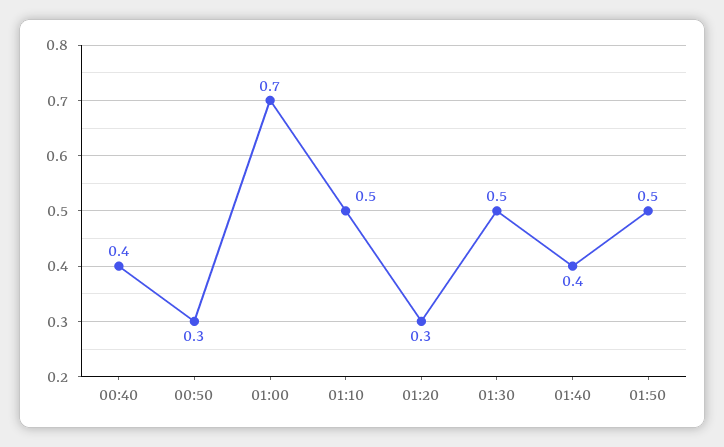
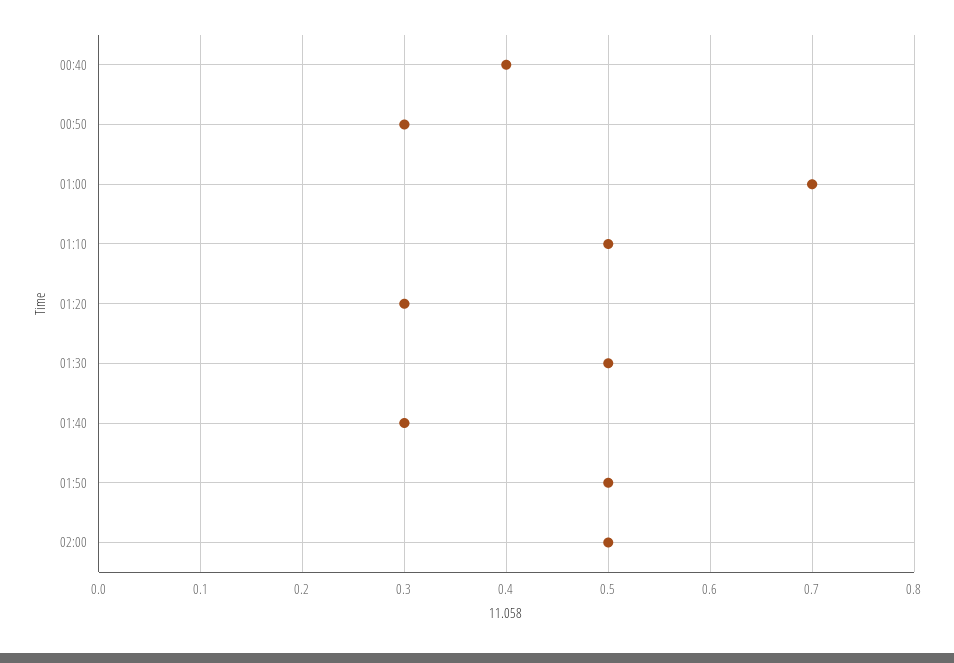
01:40: 0.4 -> 0.3
02:00: none -> 0.5

